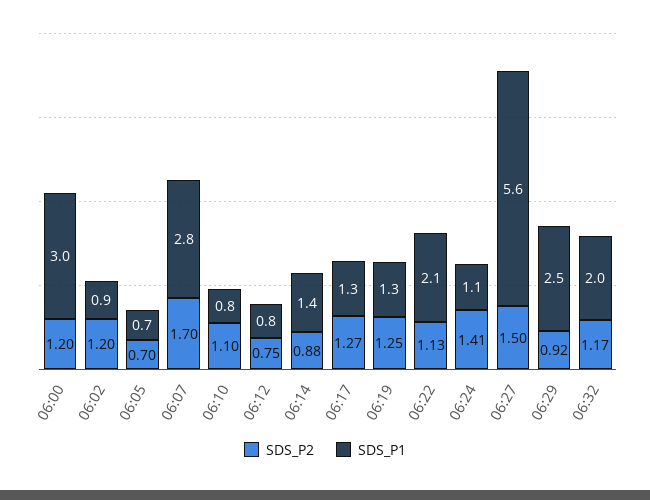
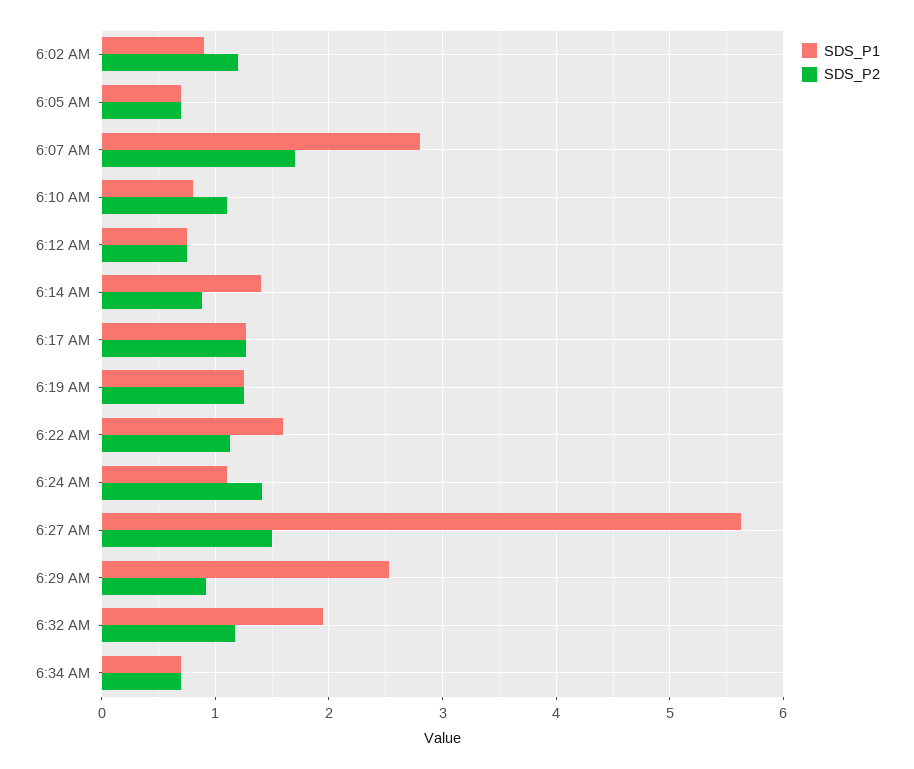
SDS_P2, 06:00: 1.2 -> none
SDS_P1, 06:00: 3 -> none
SDS_P1, 06:22: 2.1 -> 1.6
SDS_P1, 6:34 AM: none -> 0.7
SDS_P2, 6:34 AM: none -> 0.7

